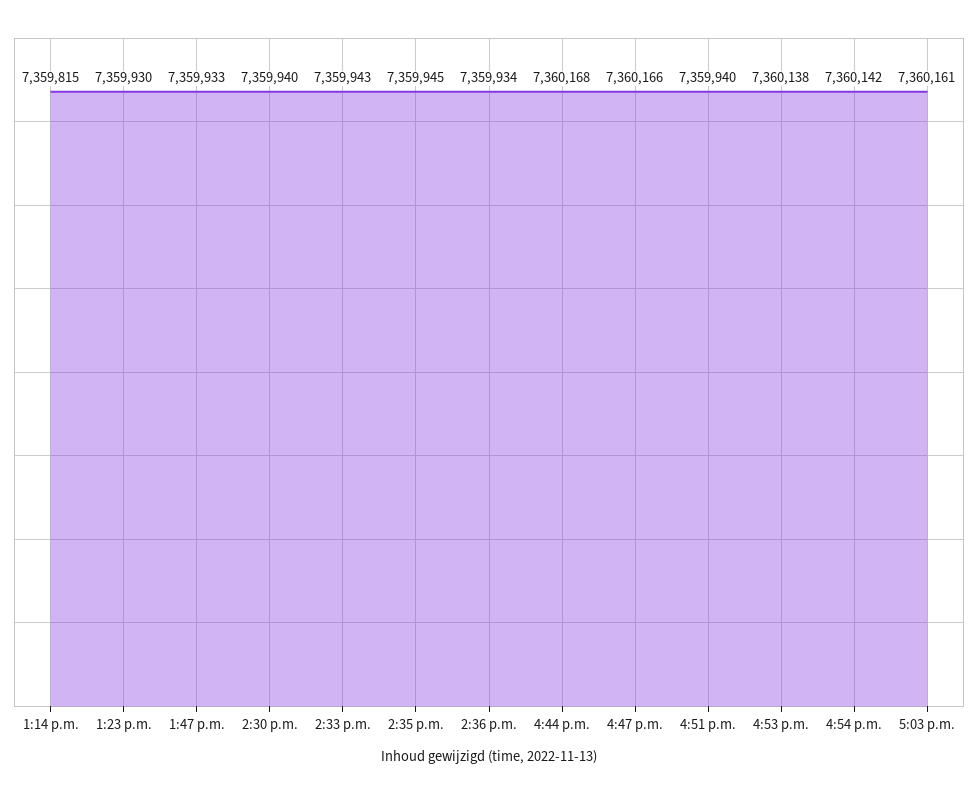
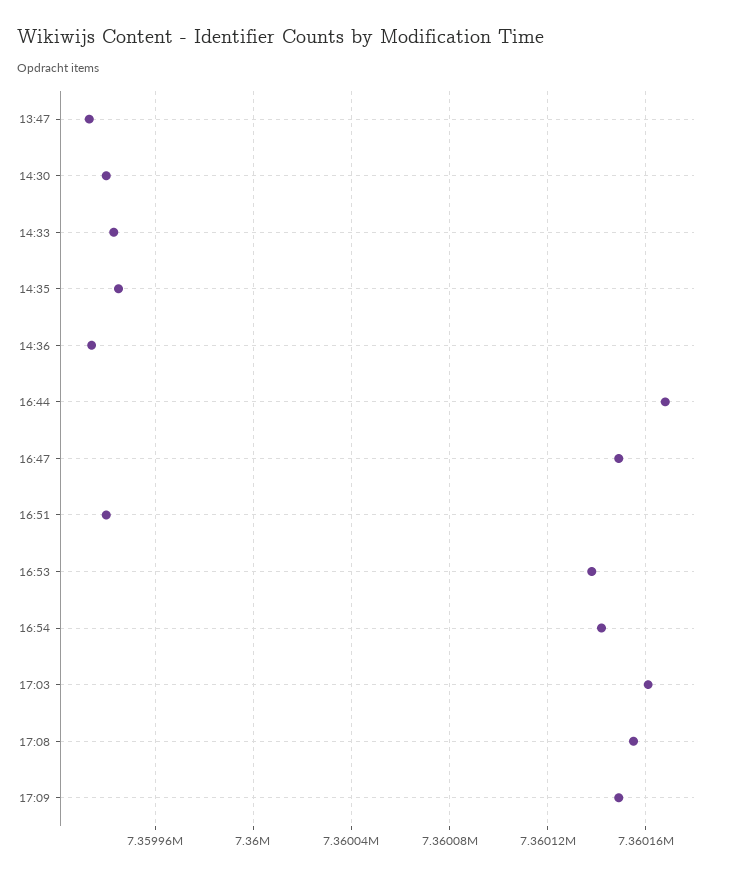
1:14 p.m.: 7359815 -> none
1:23 p.m.: 7359930 -> none
4:47 p.m.: 7360166 -> 7360150
17:08: none -> 7360155
17:09: none -> 7360150

